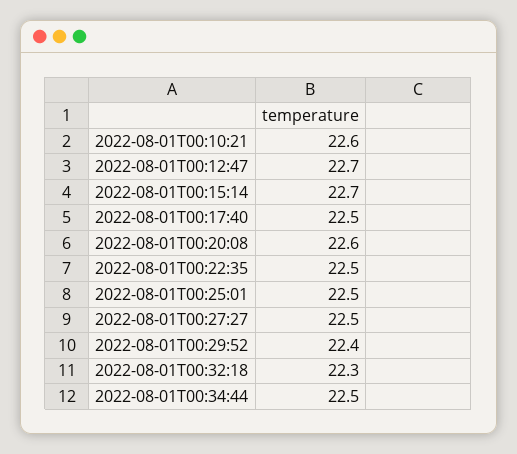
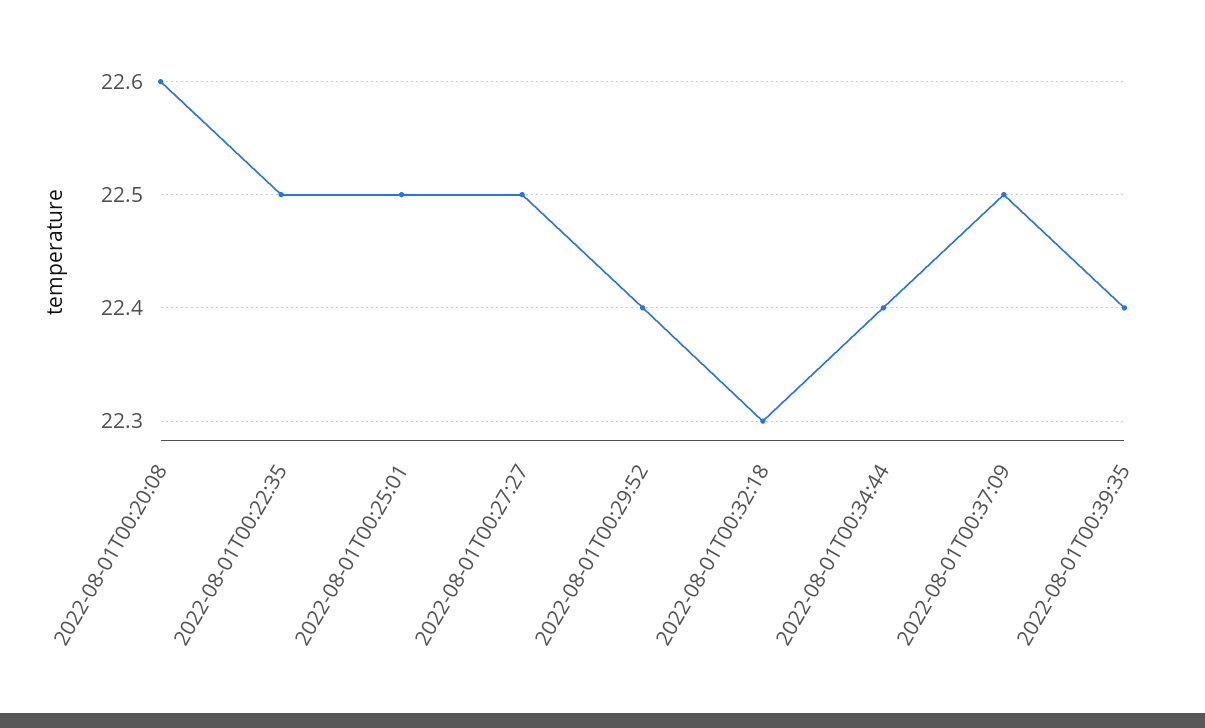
2022-08-01T00:10:21: 22.6 -> none
2022-08-01T00:12:47: 22.7 -> none
2022-08-01T00:15:14: 22.7 -> none
2022-08-01T00:17:40: 22.5 -> none
2022-08-01T00:34:44: 22.5 -> 22.4
2022-08-01T00:37:09: none -> 22.5
2022-08-01T00:39:35: none -> 22.4

